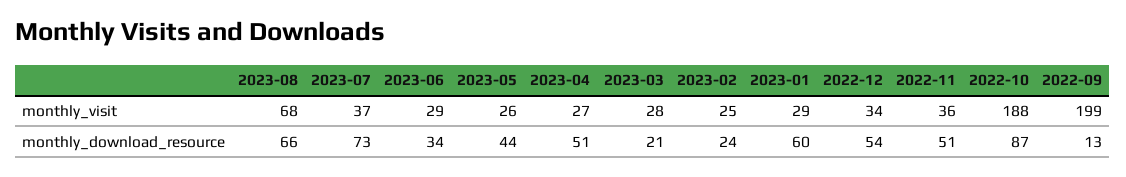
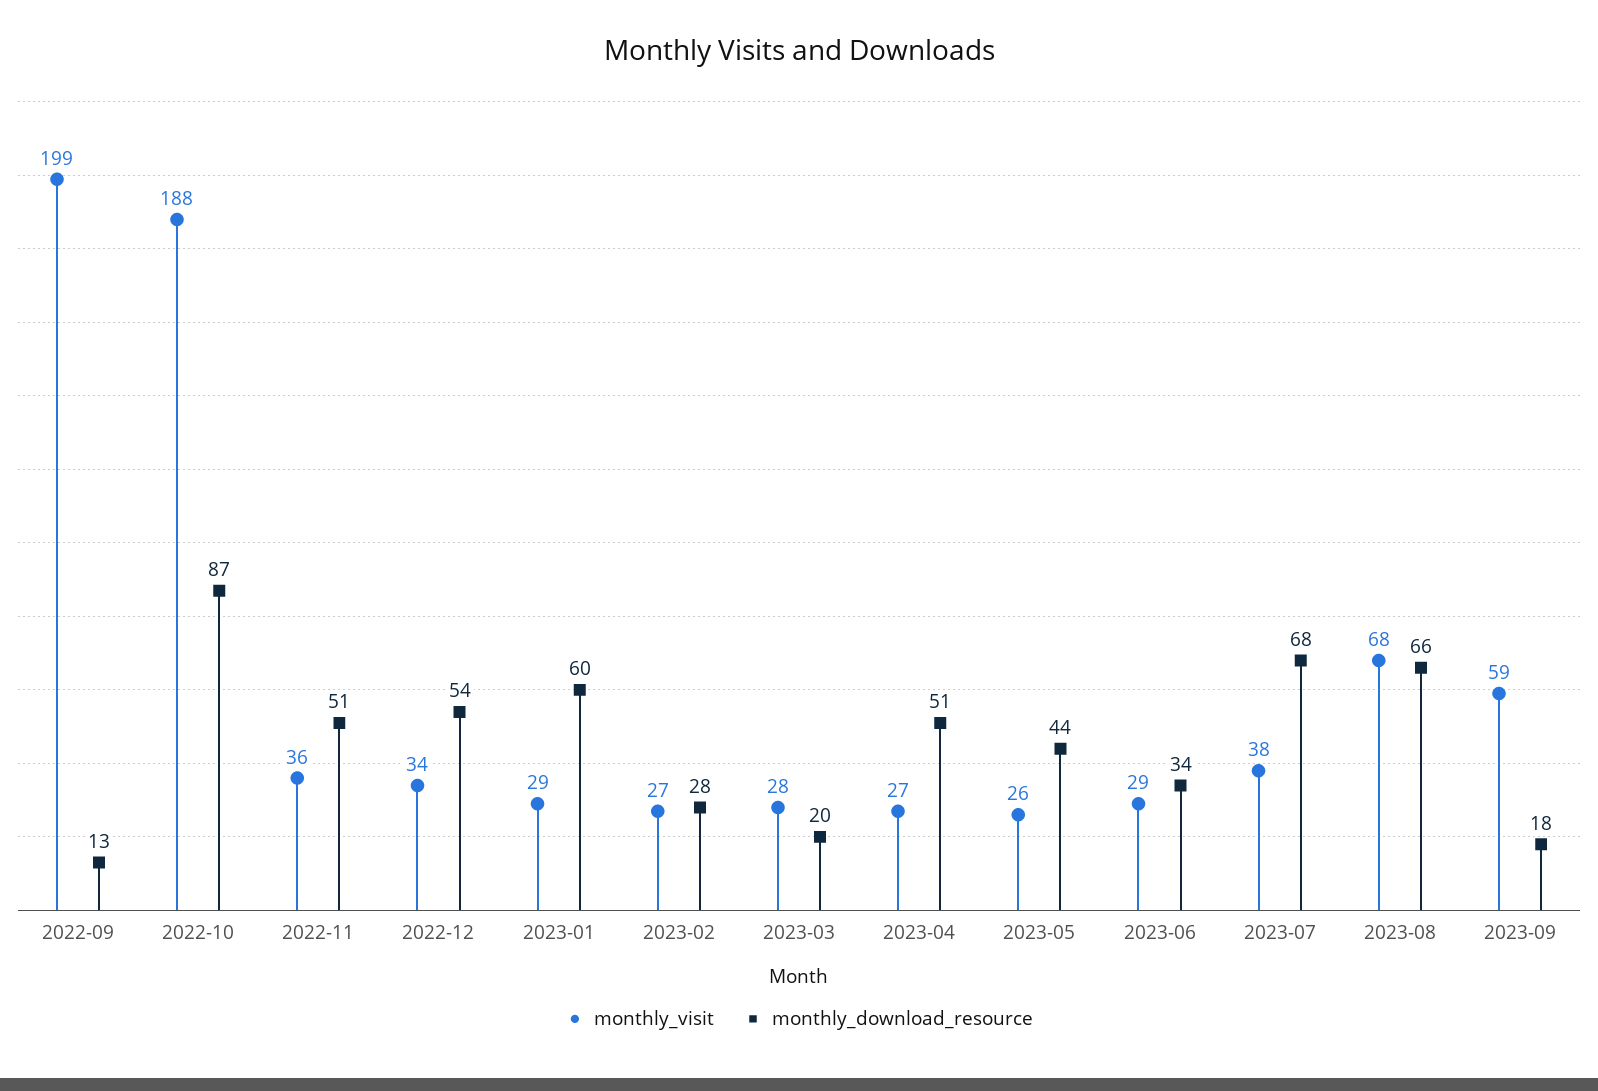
monthly_visit, 2023-07: 37 -> 38
monthly_visit, 2023-02: 25 -> 27
monthly_download_resource, 2023-07: 73 -> 68
monthly_download_resource, 2023-03: 21 -> 20
monthly_download_resource, 2023-02: 24 -> 28
monthly_visit, 2023-09: none -> 59
monthly_download_resource, 2023-09: none -> 18

